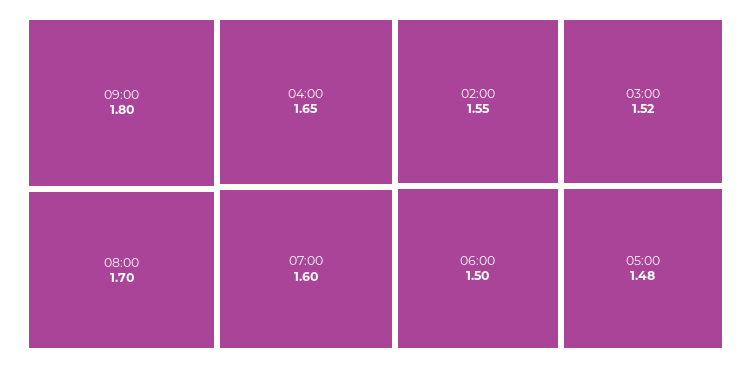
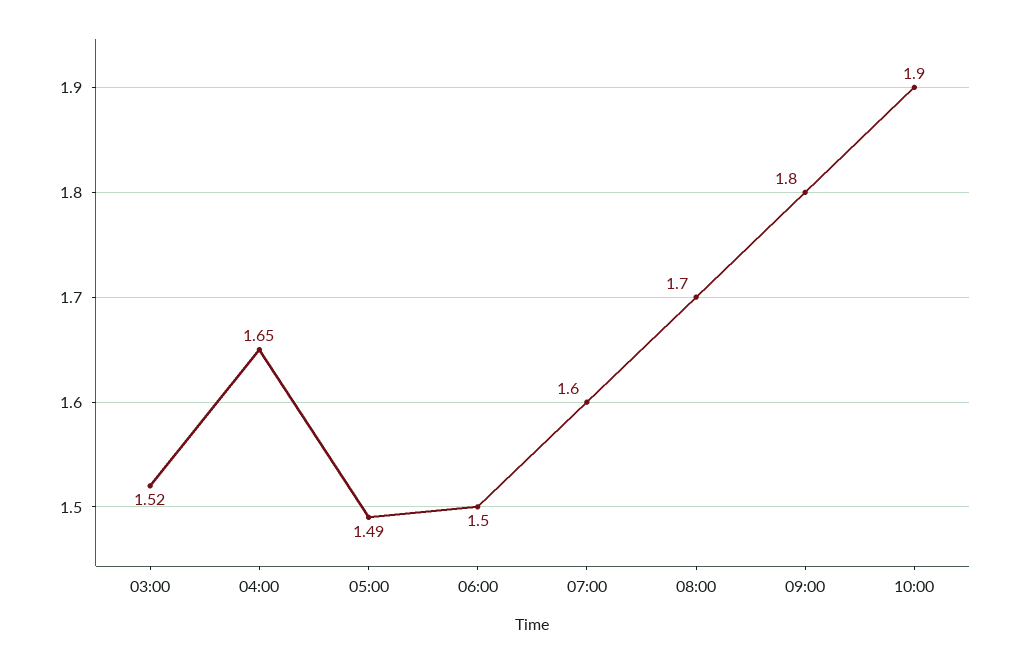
02:00: 1.55 -> none
05:00: 1.48 -> 1.49
10:00: none -> 1.9

